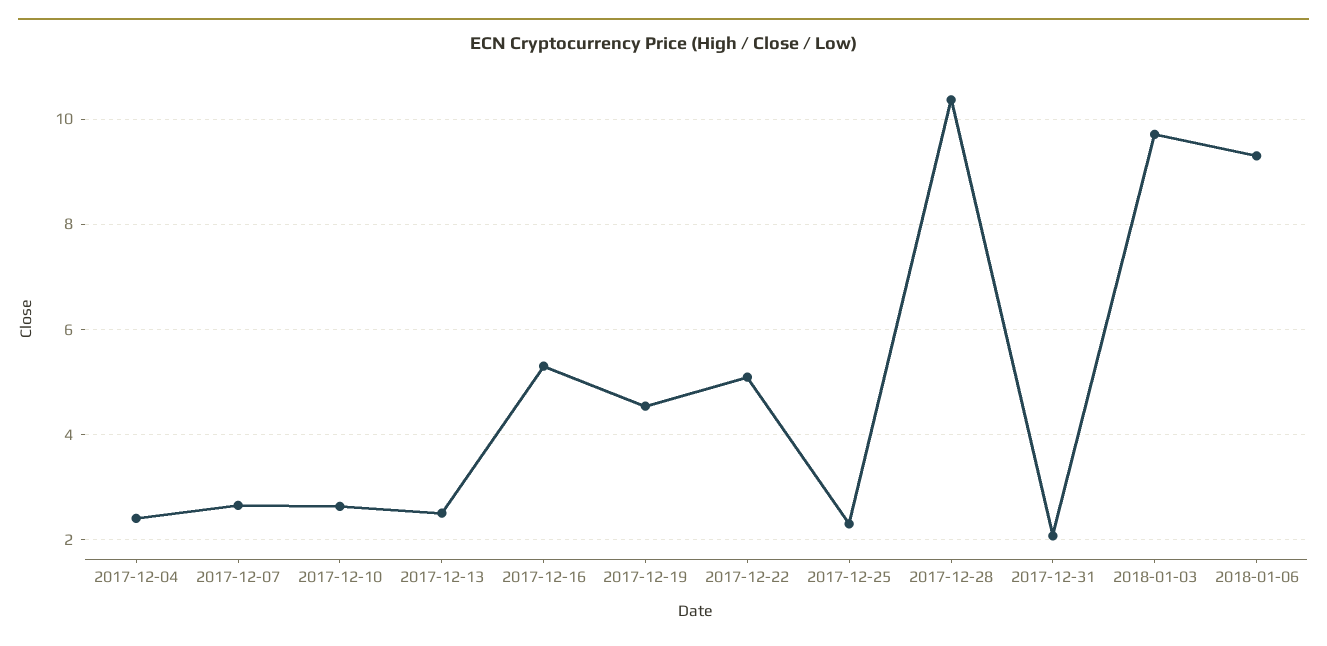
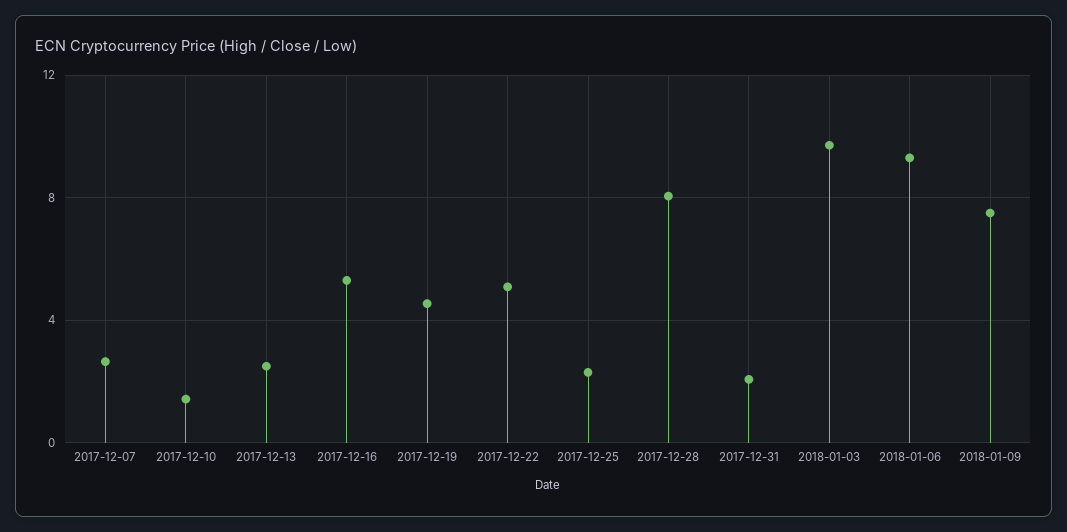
2017-12-04: 2.4 -> none
2017-12-10: 2.6 -> 1.5
2017-12-28: 10.4 -> 8
2018-01-09: none -> 7.5

